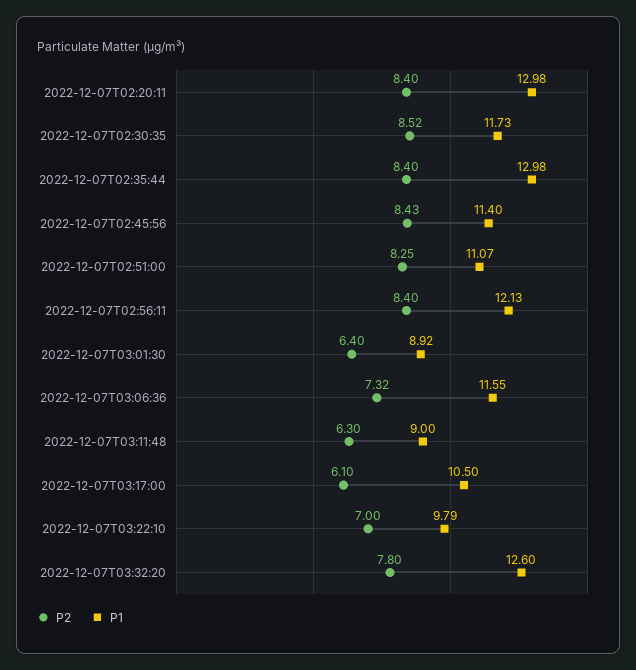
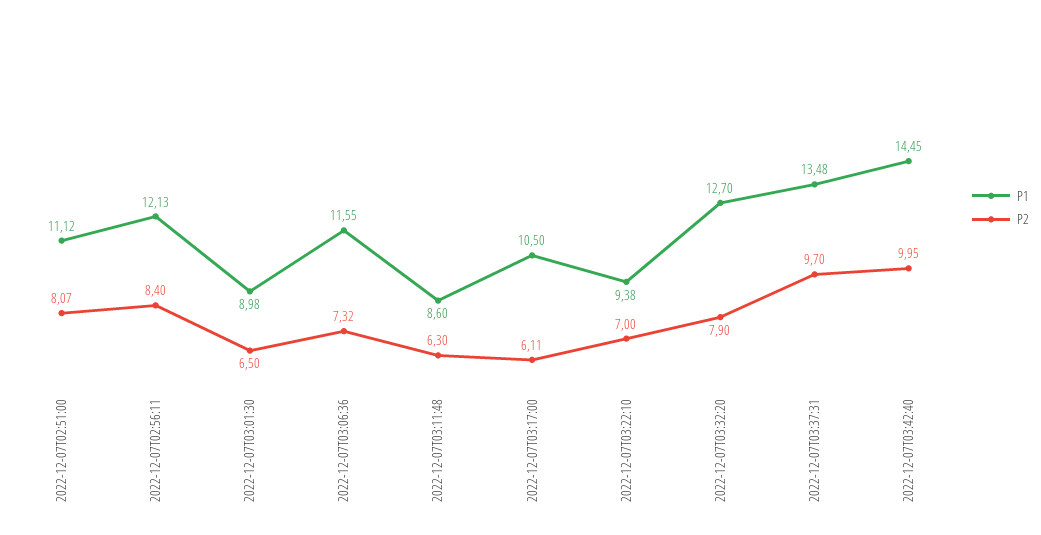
P2, 2022-12-07T02:20:11: 8.4 -> none
P1, 2022-12-07T02:20:11: 12.98 -> none
P2, 2022-12-07T02:30:35: 8.52 -> none
P1, 2022-12-07T02:30:35: 11.73 -> none
P2, 2022-12-07T02:35:44: 8.4 -> none
P1, 2022-12-07T02:35:44: 12.98 -> none
P2, 2022-12-07T02:45:56: 8.43 -> none
P1, 2022-12-07T02:45:56: 11.4 -> none
P2, 2022-12-07T02:51:00: 8.25 -> 8.07
P1, 2022-12-07T02:51:00: 11.07 -> 11.12
P2, 2022-12-07T03:01:30: 6.4 -> 6.5
P1, 2022-12-07T03:01:30: 8.92 -> 8.98
P1, 2022-12-07T03:11:48: 9 -> 8.6
P2, 2022-12-07T03:17:00: 6.1 -> 6.11
P1, 2022-12-07T03:22:10: 9.79 -> 9.38
P2, 2022-12-07T03:32:20: 7.8 -> 7.9
P1, 2022-12-07T03:32:20: 12.6 -> 12.7
P1, 2022-12-07T03:37:31: none -> 13.48
P2, 2022-12-07T03:37:31: none -> 9.7
P1, 2022-12-07T03:42:40: none -> 14.45
P2, 2022-12-07T03:42:40: none -> 9.95

